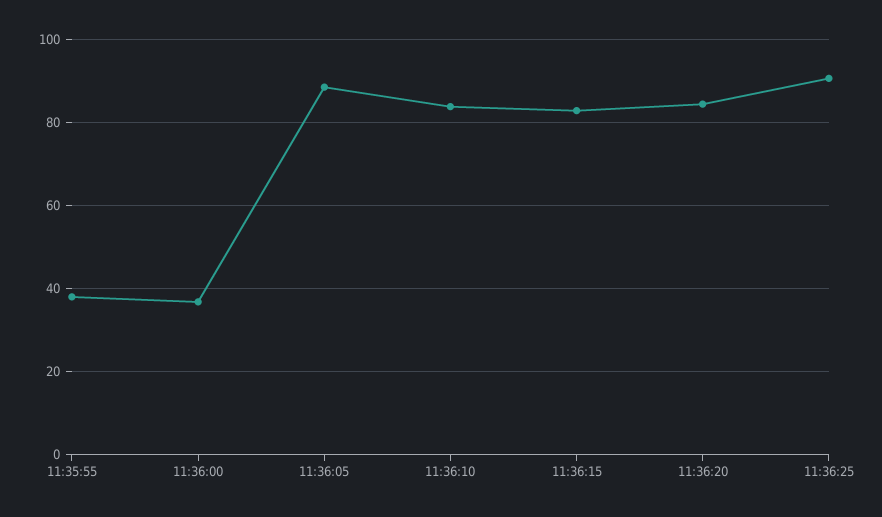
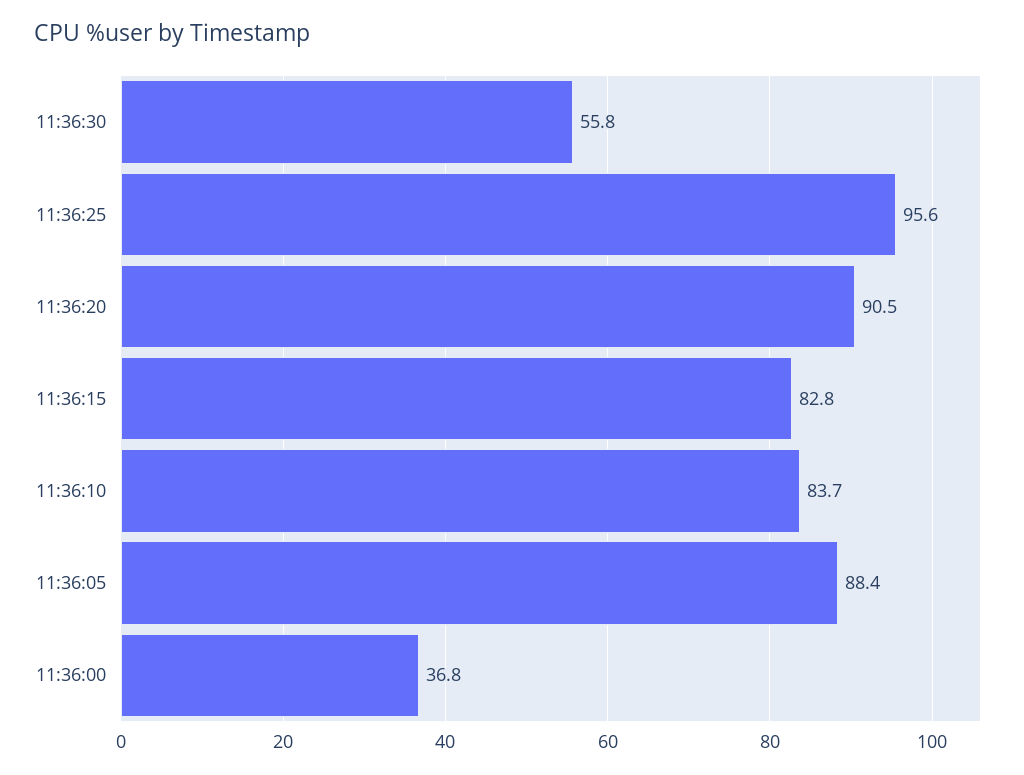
11:35:55: 38 -> none
11:36:20: 84 -> 90.5
11:36:25: 90 -> 95.6
11:36:30: none -> 55.8

